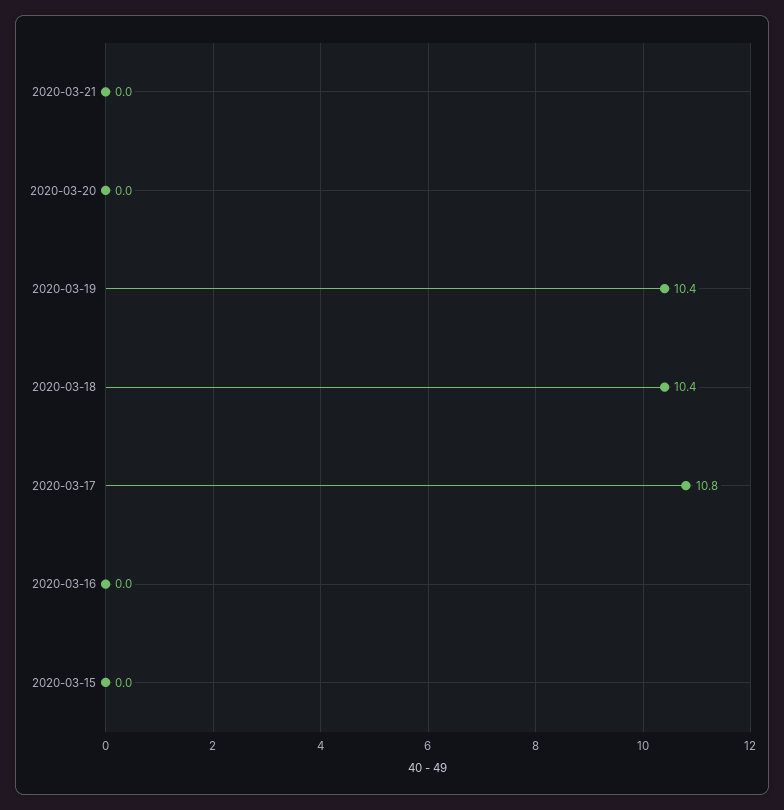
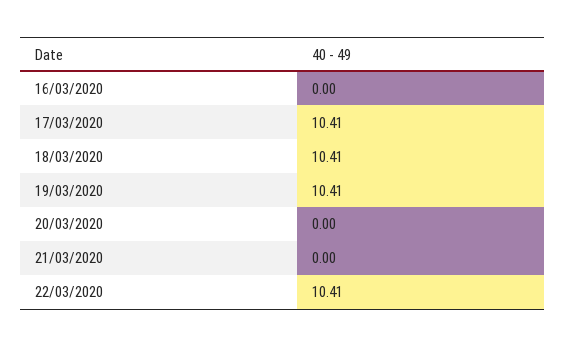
2020-03-17: 10.8 -> 10.41
2020-03-15: 0 -> none
22/03/2020: none -> 10.41

